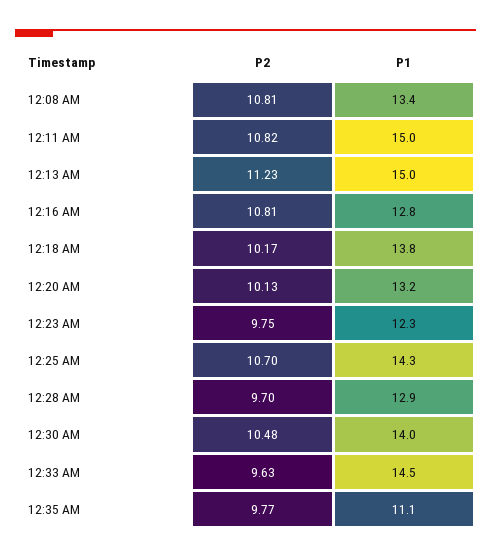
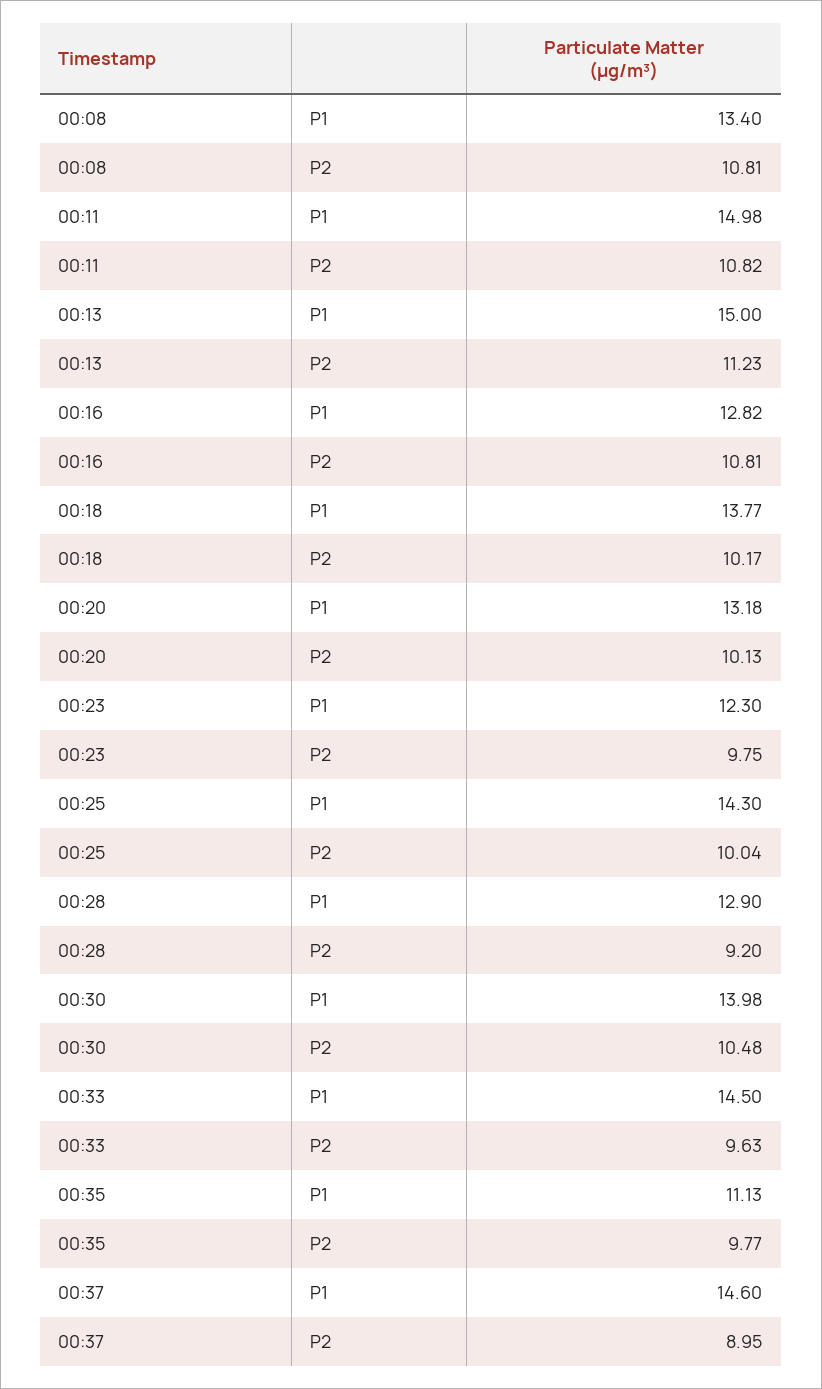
P2, 12:25 AM: 10.7 -> 10.04
P2, 12:28 AM: 9.7 -> 9.2
P1, 00:37: none -> 14.6
P2, 00:37: none -> 8.95

